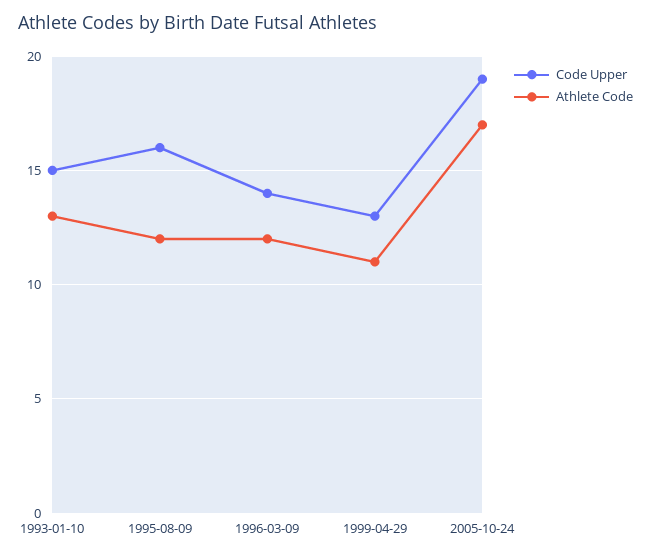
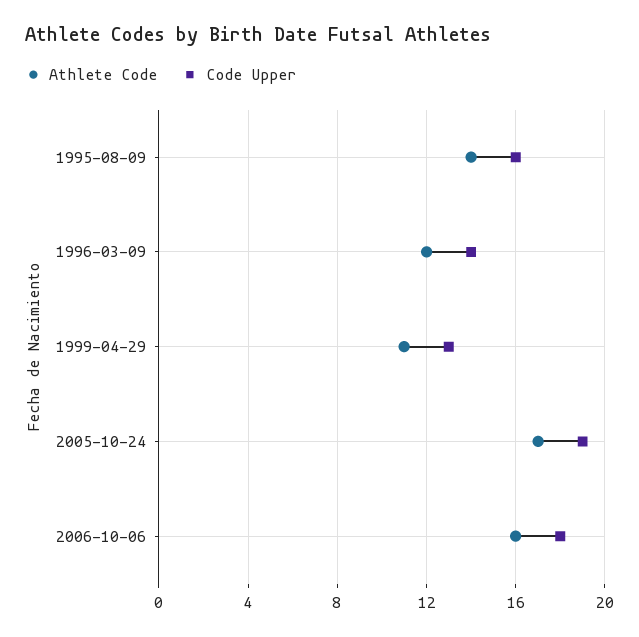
Code Upper, 1993-01-10: 15 -> none
Athlete Code, 1993-01-10: 13 -> none
Athlete Code, 1995-08-09: 12 -> 14
Athlete Code, 2006-10-06: none -> 16
Code Upper, 2006-10-06: none -> 18

